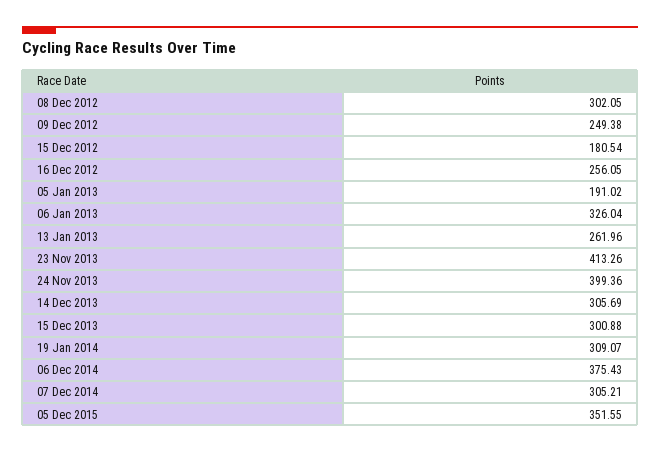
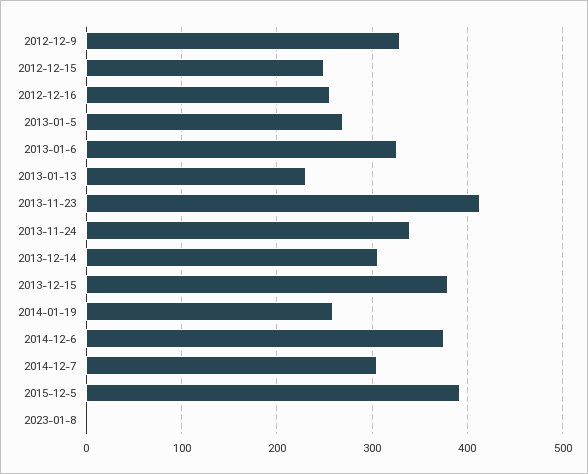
08 Dec 2012: 302.05 -> none
09 Dec 2012: 249.38 -> 330
15 Dec 2012: 180.54 -> 250
05 Jan 2013: 191.02 -> 270
13 Jan 2013: 261.96 -> 230
24 Nov 2013: 399.36 -> 340
15 Dec 2013: 300.88 -> 380
19 Jan 2014: 309.07 -> 260
05 Dec 2015: 351.55 -> 390
2023-01-8: none -> 0

